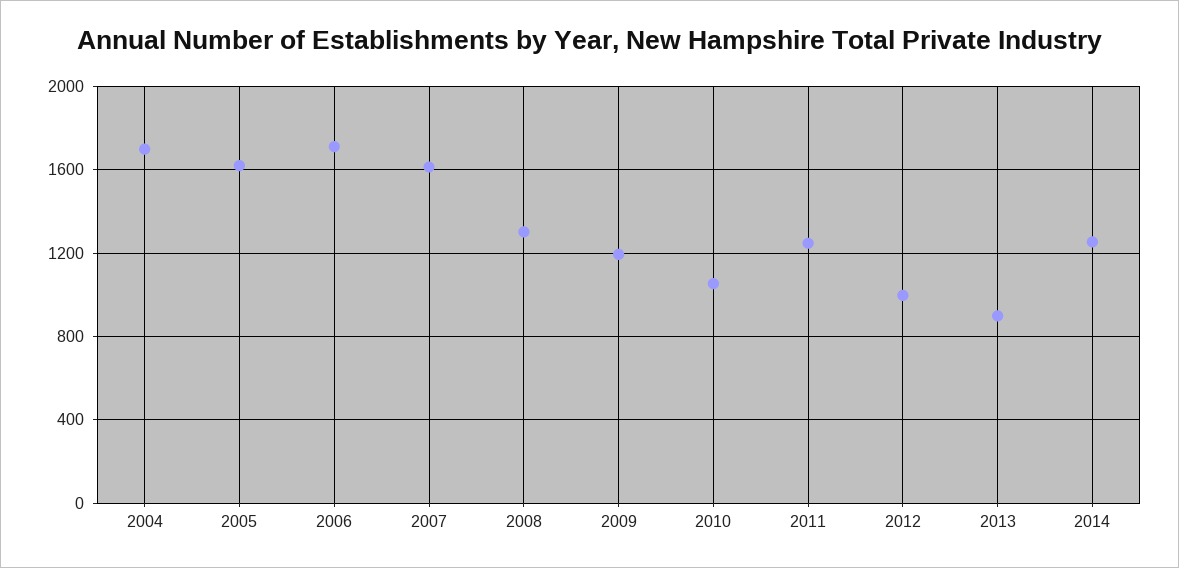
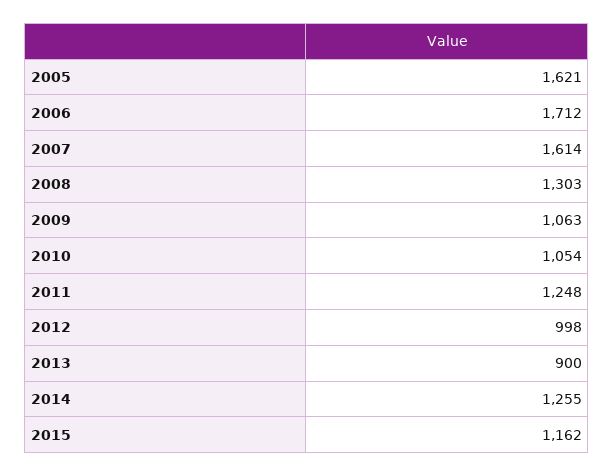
2004: 1700 -> none
2009: 1200 -> 1063
2015: none -> 1162

